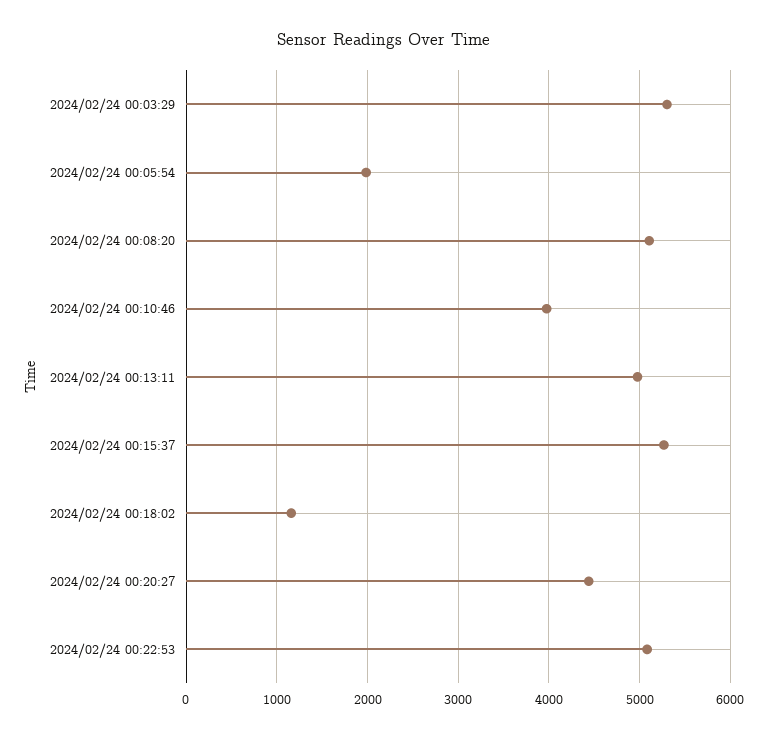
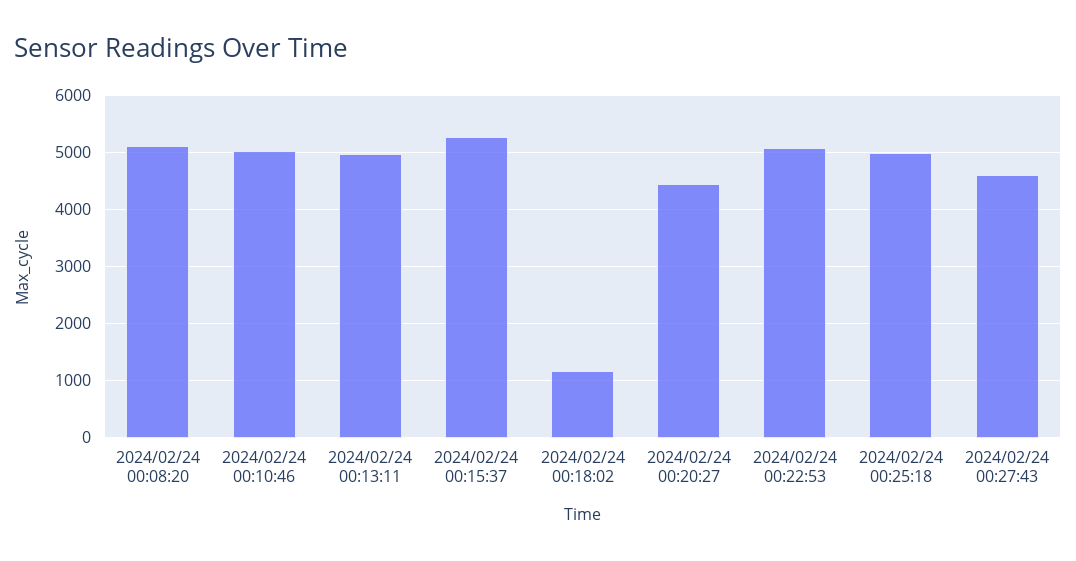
2024/02/24 00:03:29: 5300 -> none
2024/02/24 00:05:54: 2000 -> none
2024/02/24 00:10:46: 4000 -> 5000
2024/02/24 00:25:18: none -> 5000
2024/02/24 00:27:43: none -> 4600

